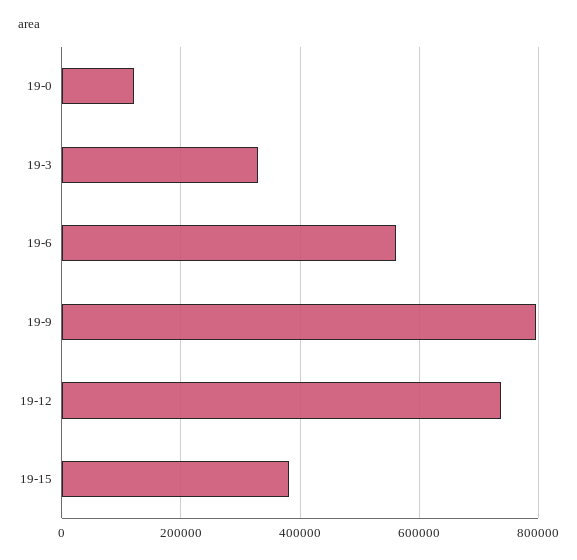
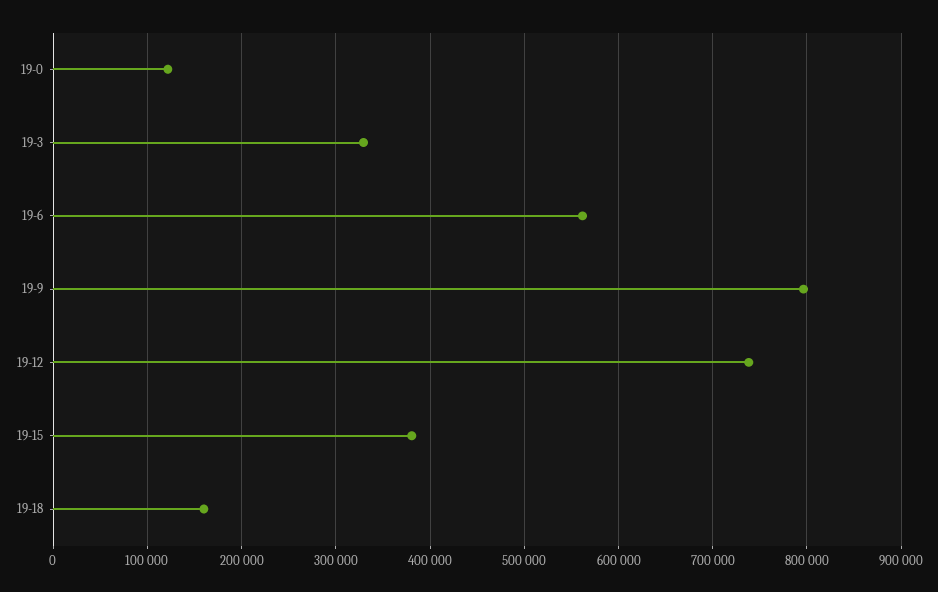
19-18: none -> 160000

